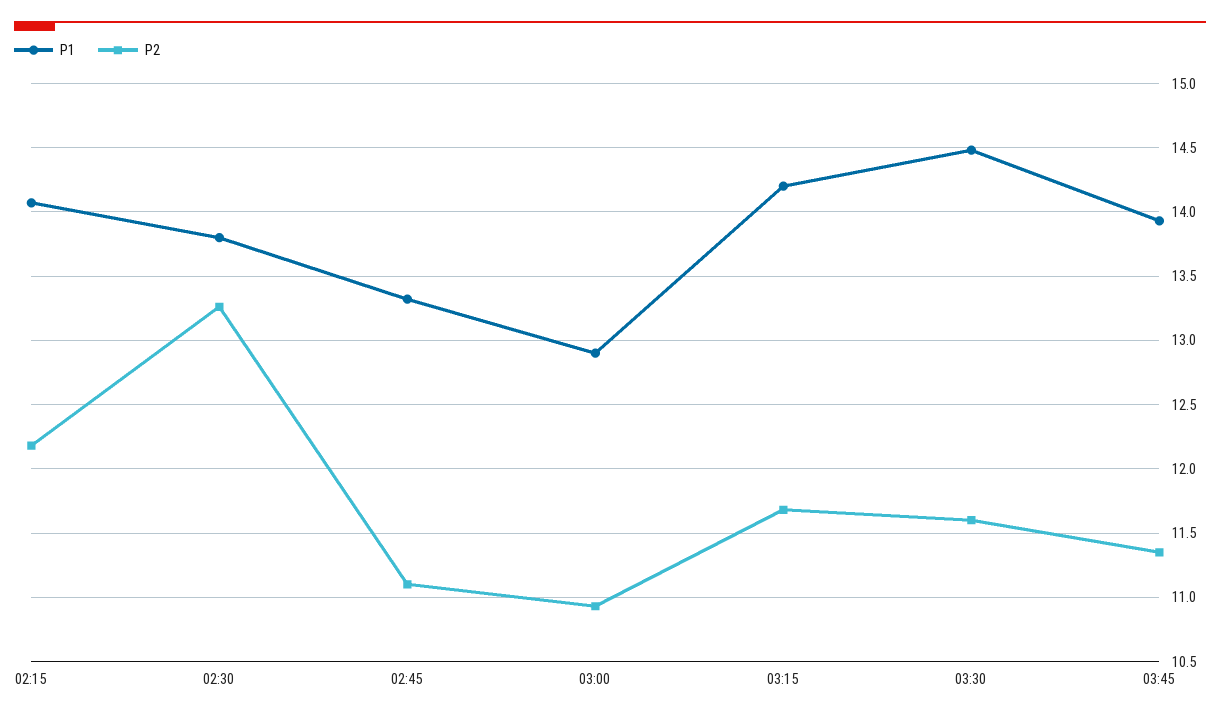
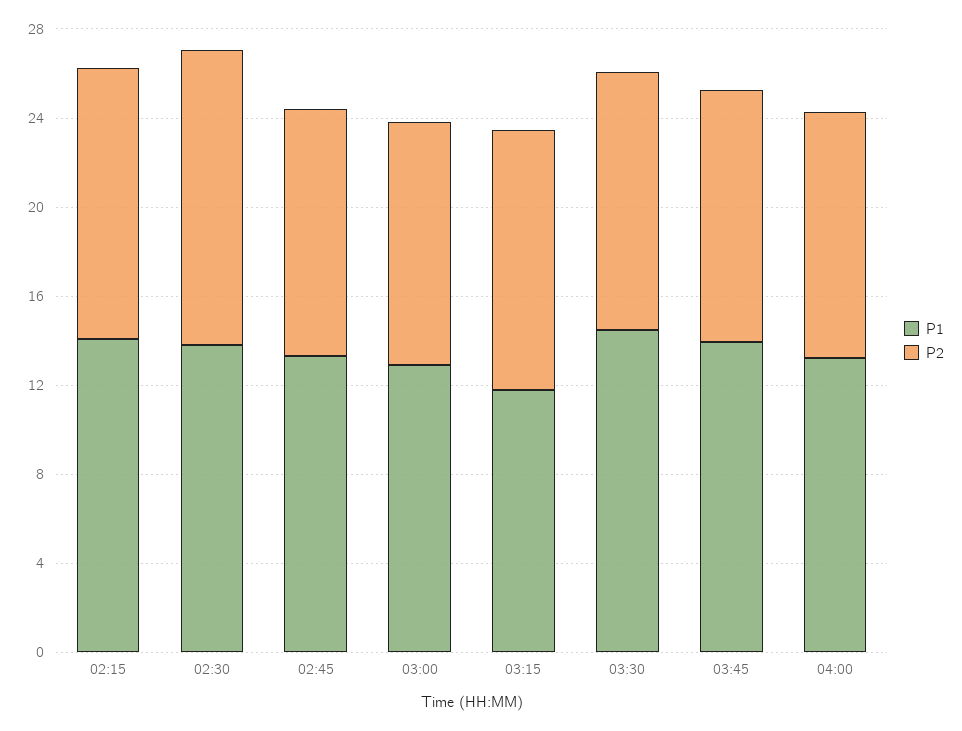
P1, 03:15: 14.2 -> 12
P1, 04:00: none -> 13
P2, 04:00: none -> 11

